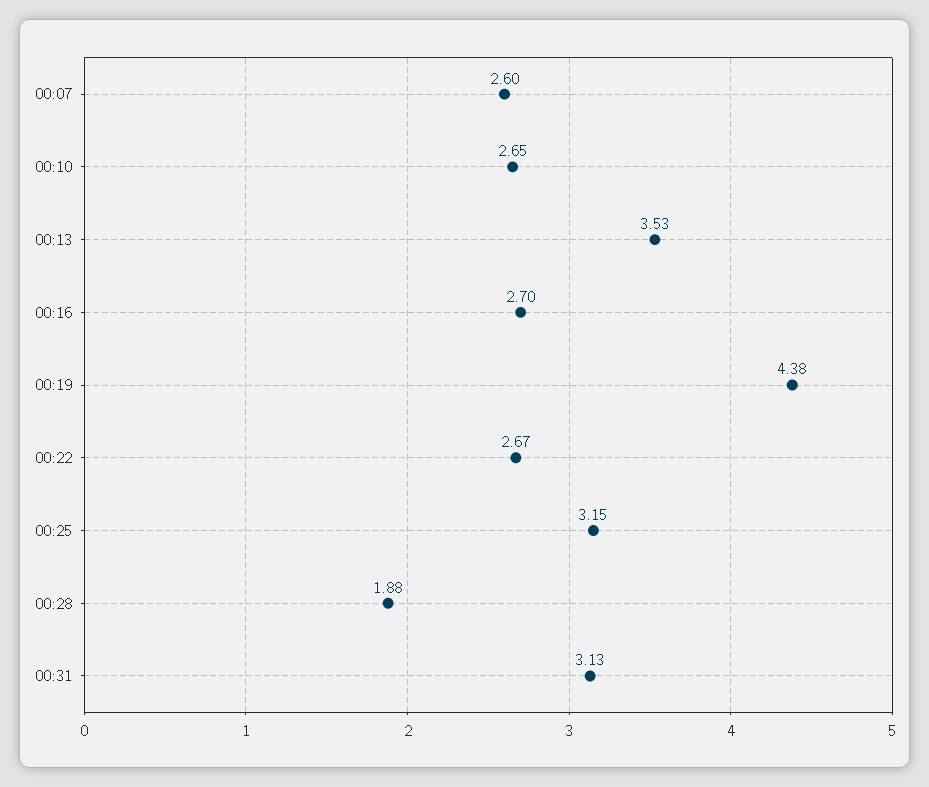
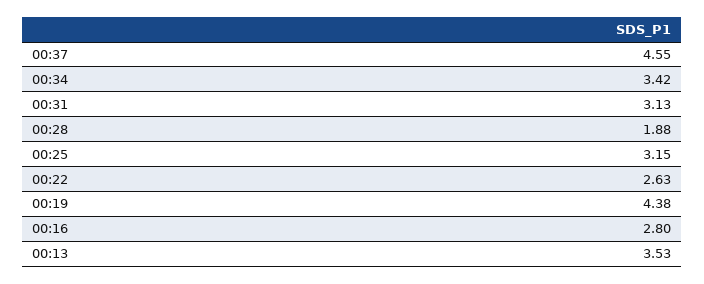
00:07: 2.6 -> none
00:10: 2.65 -> none
00:16: 2.7 -> 2.8
00:22: 2.67 -> 2.63
00:37: none -> 4.55
00:34: none -> 3.42

